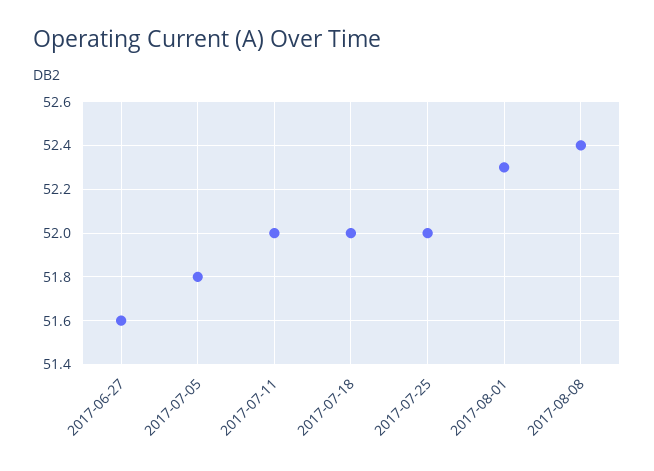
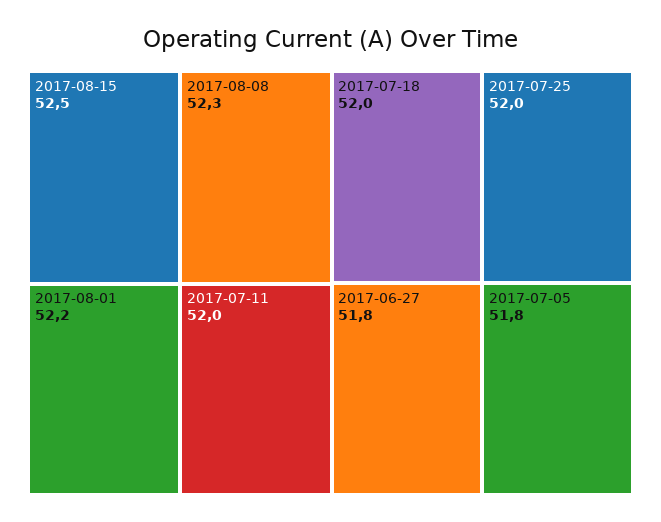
2017-06-27: 51.6 -> 51.8
2017-08-01: 52.3 -> 52.2
2017-08-08: 52.4 -> 52.3
2017-08-15: none -> 52.5

